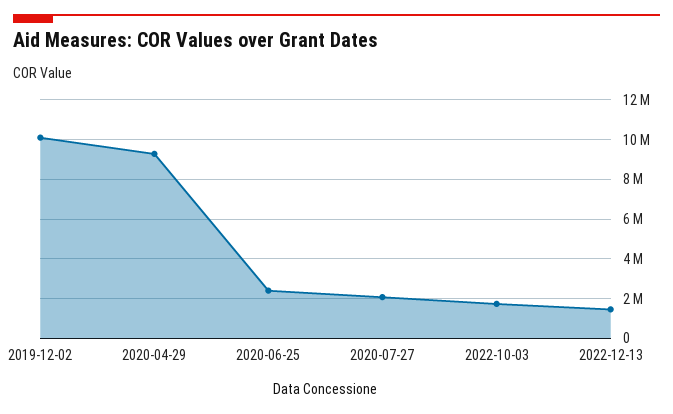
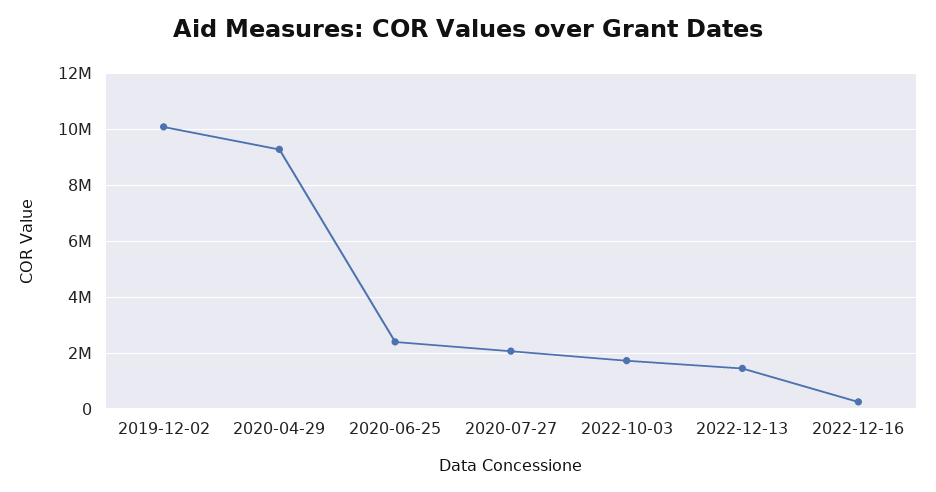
2022-12-16: none -> 250000

